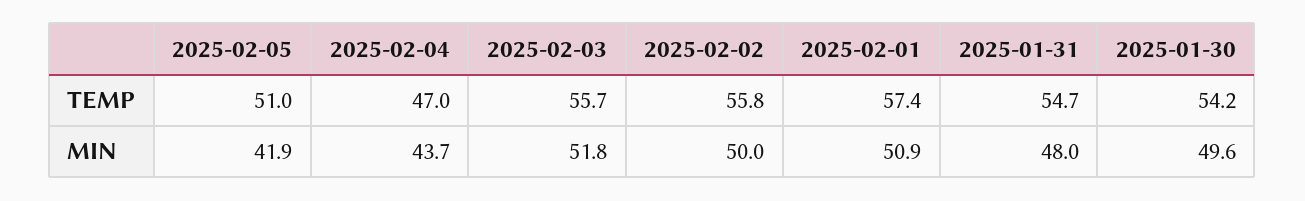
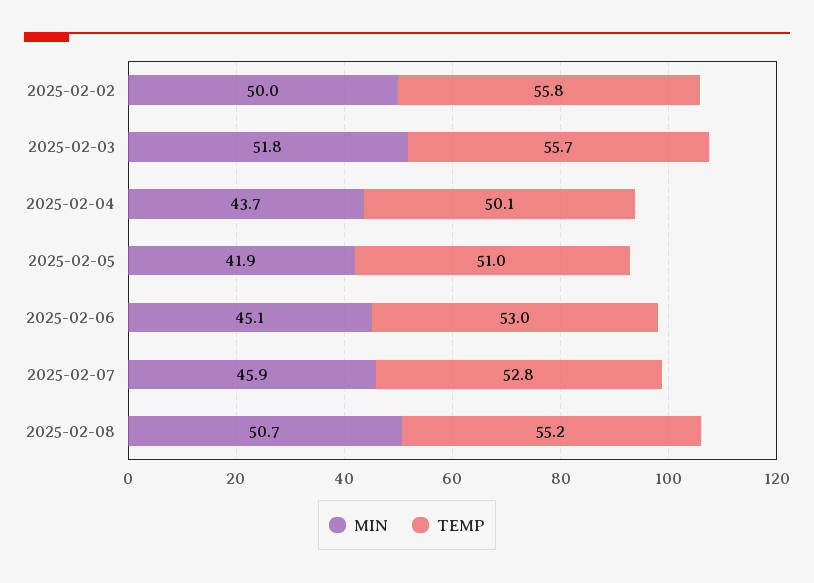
TEMP, 2025-02-04: 47 -> 50.1
TEMP, 2025-02-01: 57.4 -> none
TEMP, 2025-01-31: 54.7 -> none
TEMP, 2025-01-30: 54.2 -> none
MIN, 2025-02-01: 50.9 -> none
MIN, 2025-01-31: 48 -> none
MIN, 2025-01-30: 49.6 -> none
MIN, 2025-02-06: none -> 45.1
TEMP, 2025-02-06: none -> 53
MIN, 2025-02-07: none -> 45.9
TEMP, 2025-02-07: none -> 52.8
MIN, 2025-02-08: none -> 50.7
TEMP, 2025-02-08: none -> 55.2

